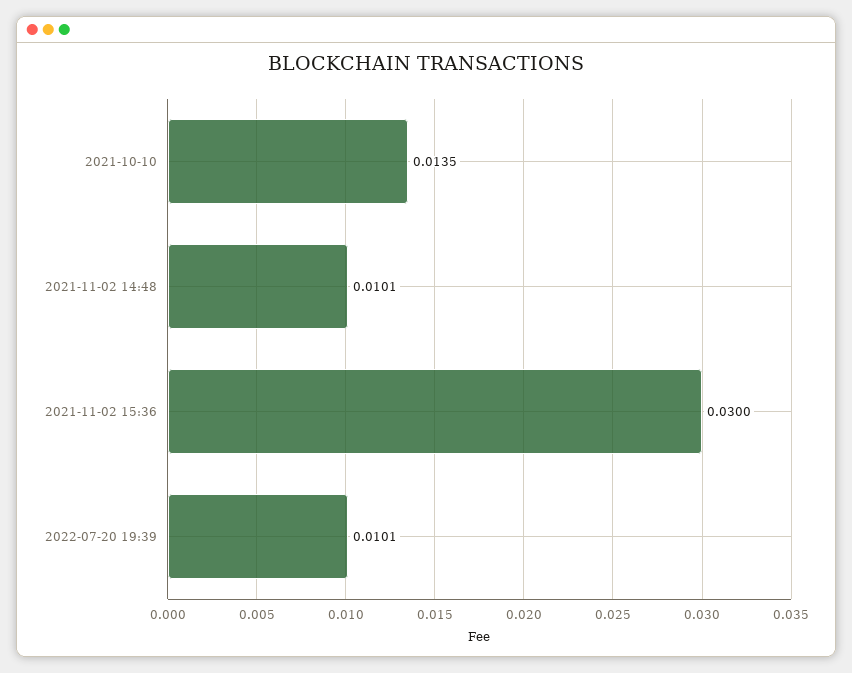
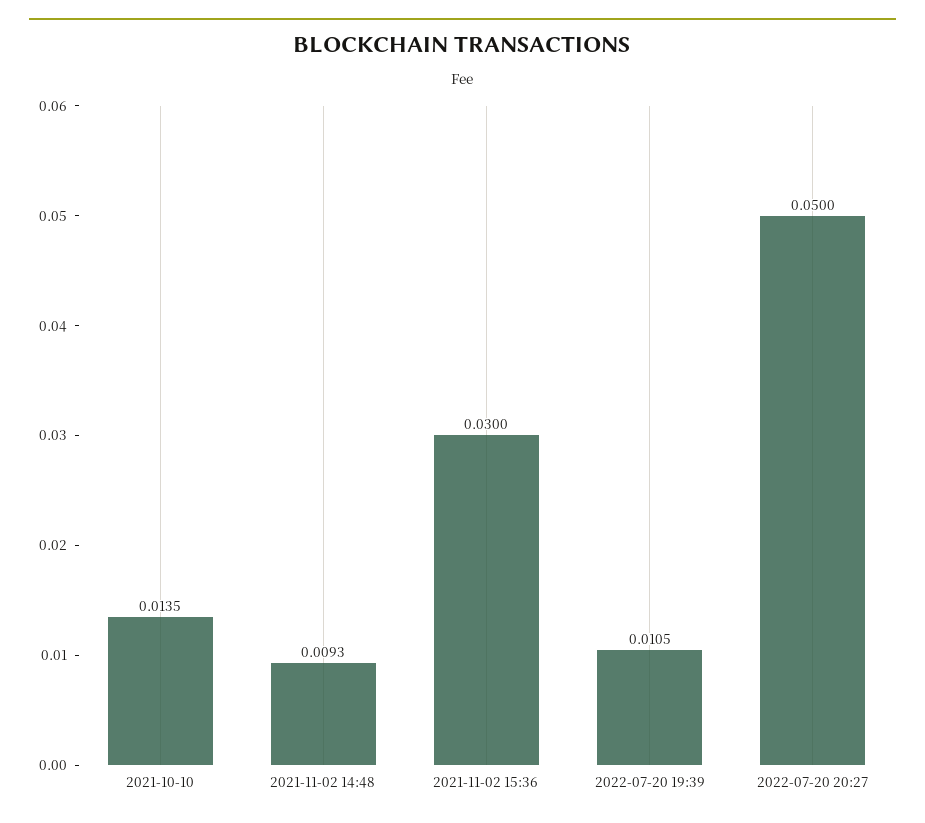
2021-11-02 14:48: 0.0101 -> 0.0093
2022-07-20 19:39: 0.0101 -> 0.0105
2022-07-20 20:27: none -> 0.05

